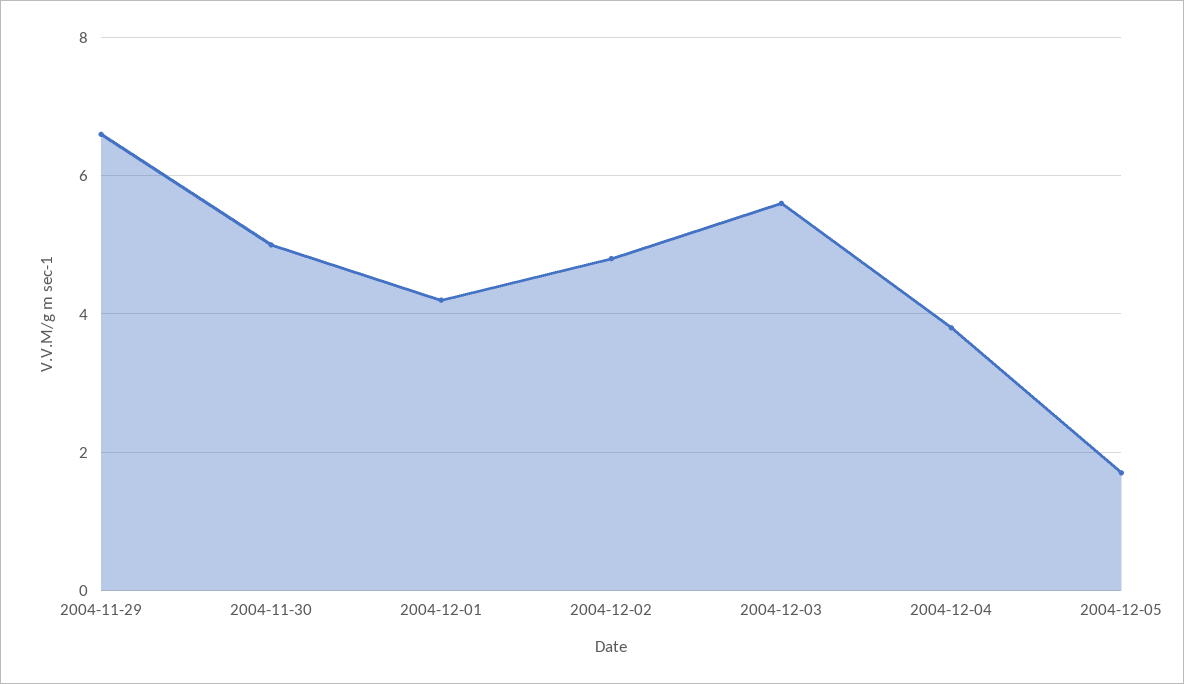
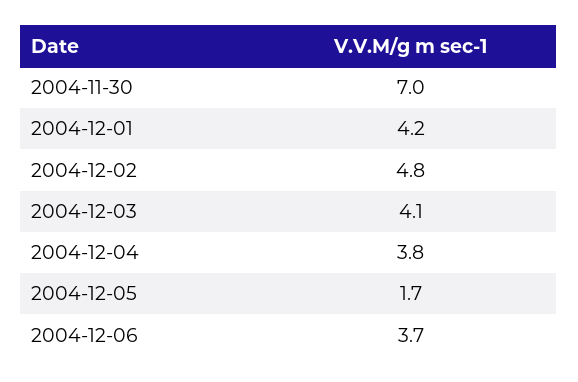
2004-11-29: 6.5 -> none
2004-11-30: 5 -> 7
2004-12-03: 5.5 -> 4.1
2004-12-06: none -> 3.7

